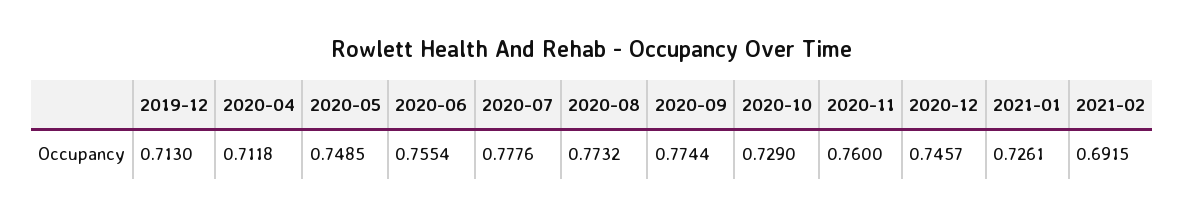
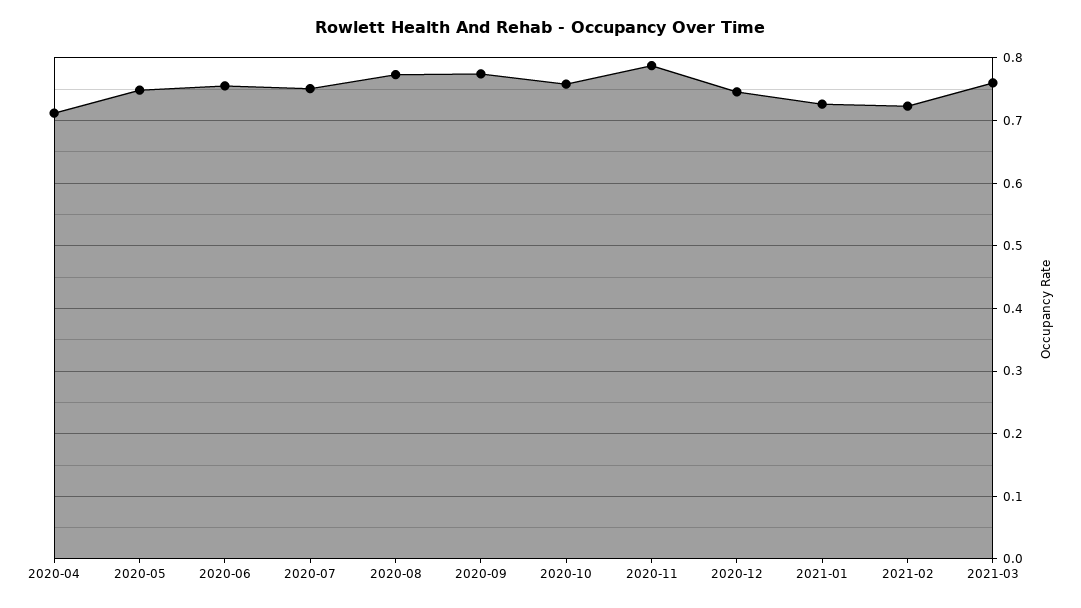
2019-12: 0.713 -> none
2020-07: 0.7776 -> 0.75
2020-10: 0.729 -> 0.76
2020-11: 0.76 -> 0.79
2021-02: 0.6915 -> 0.72
2021-03: none -> 0.76

